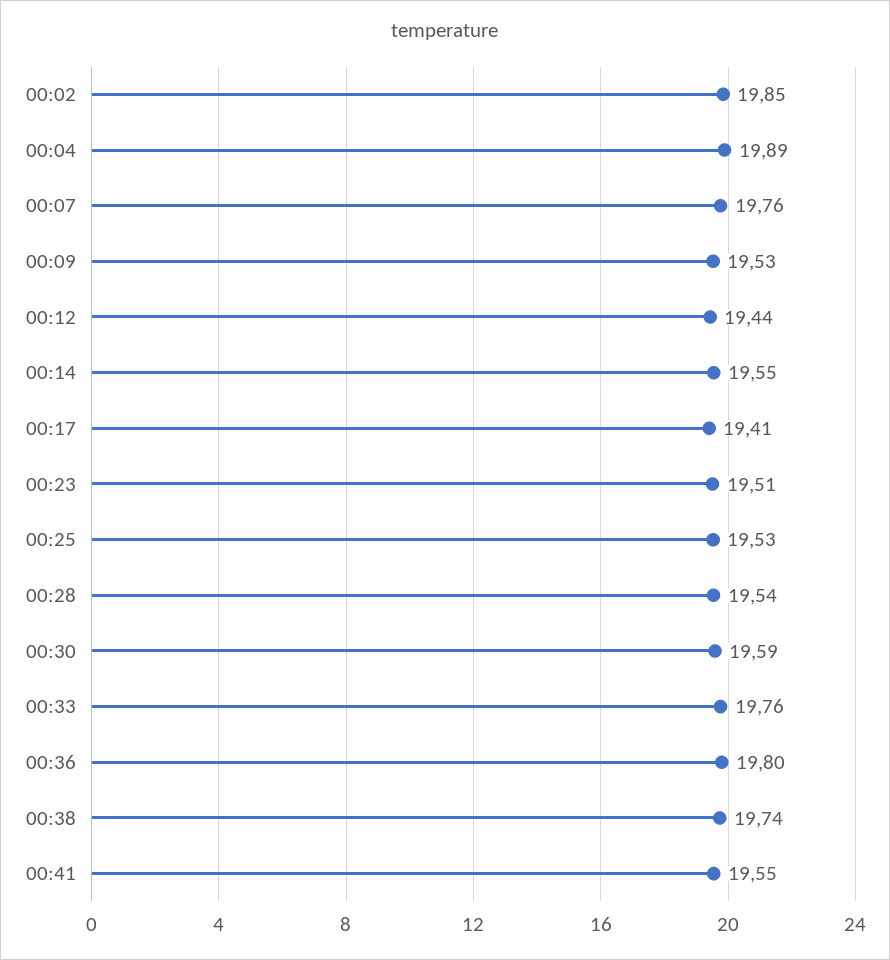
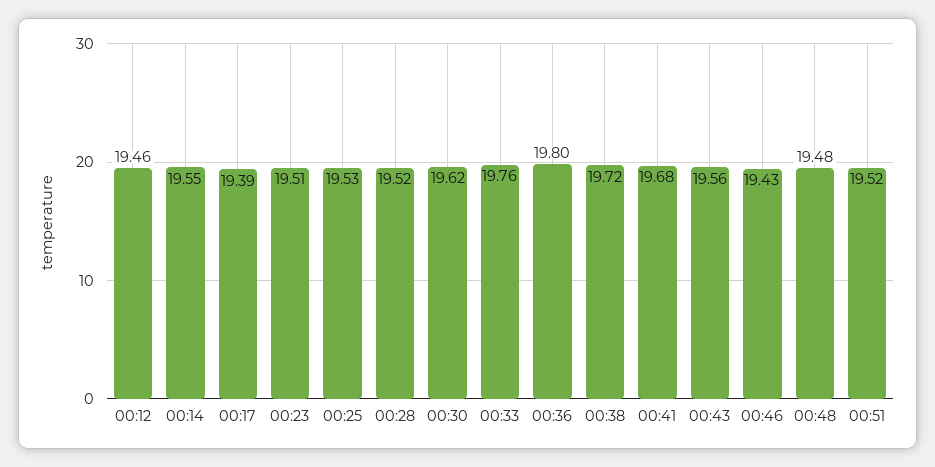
00:02: 19.85 -> none
00:04: 19.89 -> none
00:07: 19.76 -> none
00:09: 19.53 -> none
00:12: 19.44 -> 19.46
00:17: 19.41 -> 19.39
00:28: 19.54 -> 19.52
00:30: 19.59 -> 19.62
00:38: 19.74 -> 19.72
00:41: 19.55 -> 19.68
00:43: none -> 19.56
00:46: none -> 19.43
00:48: none -> 19.48
00:51: none -> 19.52

